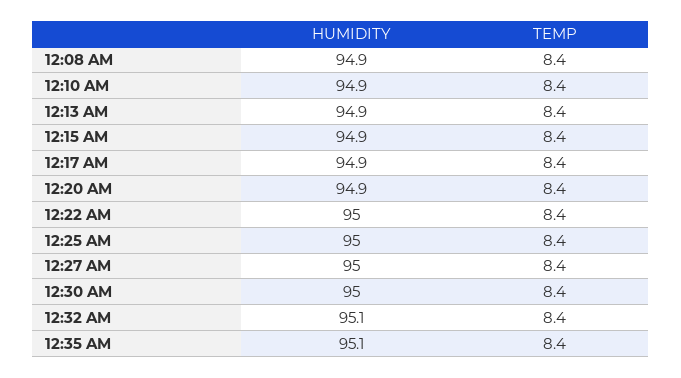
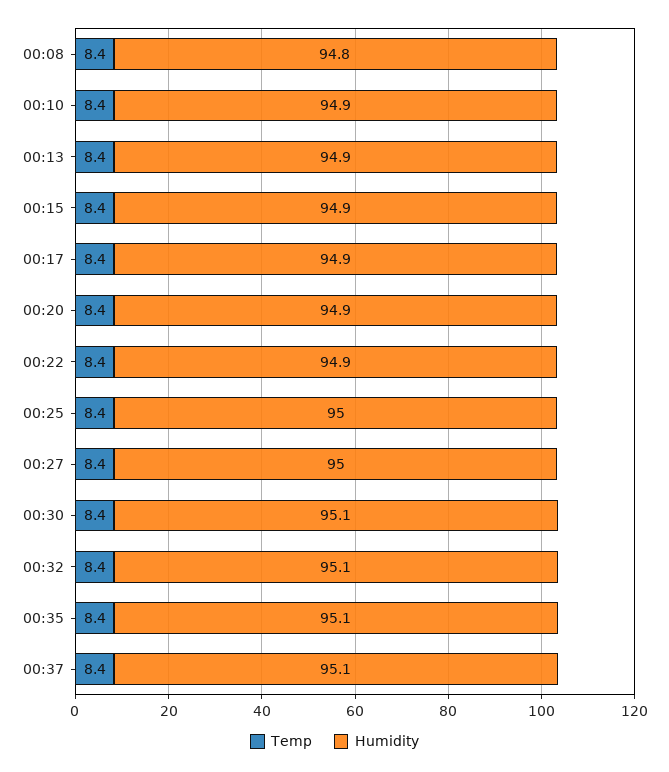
HUMIDITY, 12:08 AM: 94.9 -> 94.8
HUMIDITY, 12:22 AM: 95 -> 94.9
HUMIDITY, 12:30 AM: 95 -> 95.1
TEMP, 00:37: none -> 8.4
HUMIDITY, 00:37: none -> 95.1

